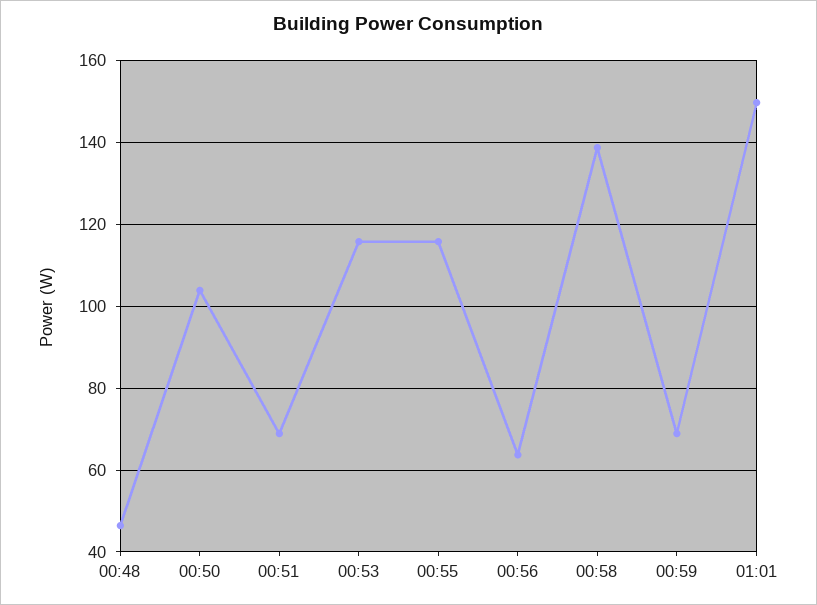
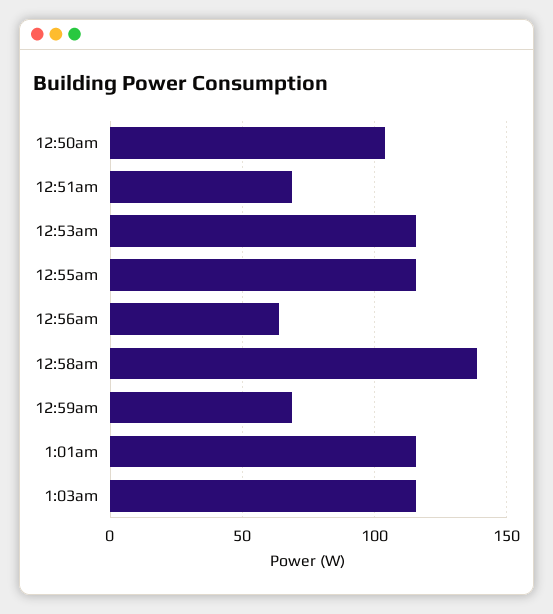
00:48: 46 -> none
01:01: 150 -> 115
1:03am: none -> 115

